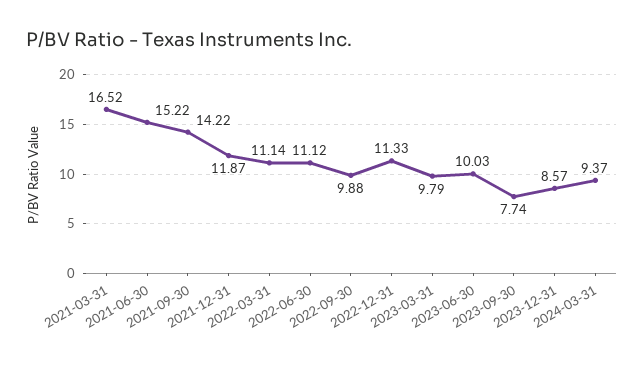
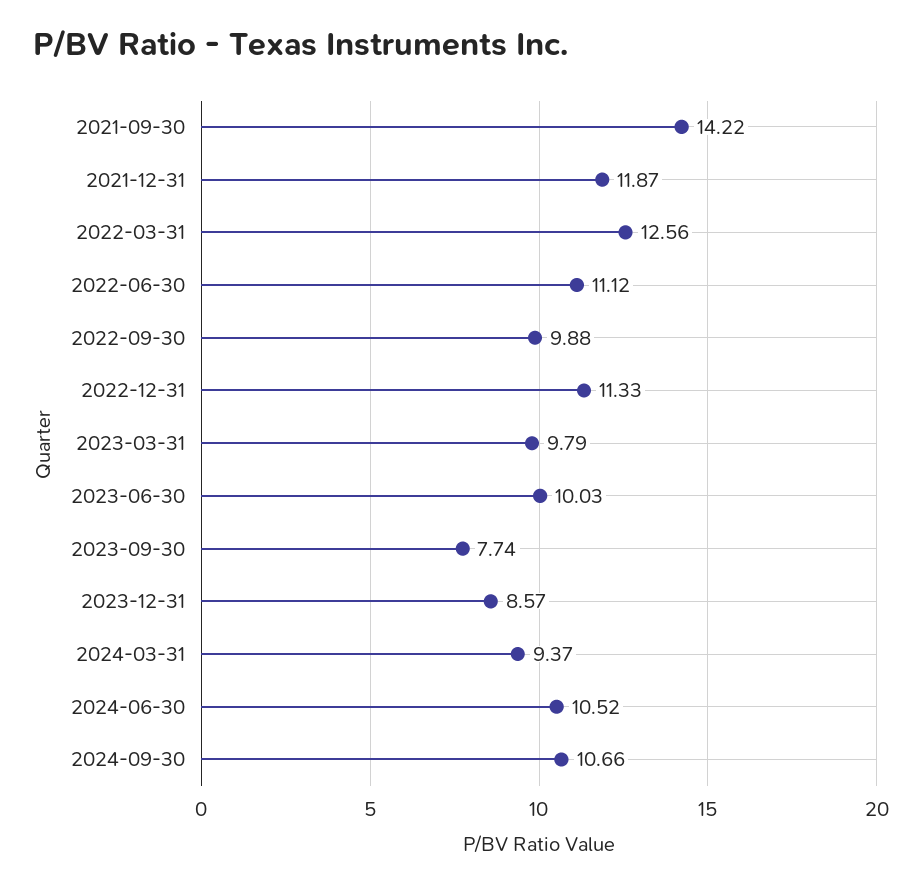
2021-03-31: 16.52 -> none
2021-06-30: 15.22 -> none
2022-03-31: 11.14 -> 12.56
2024-06-30: none -> 10.52
2024-09-30: none -> 10.66

